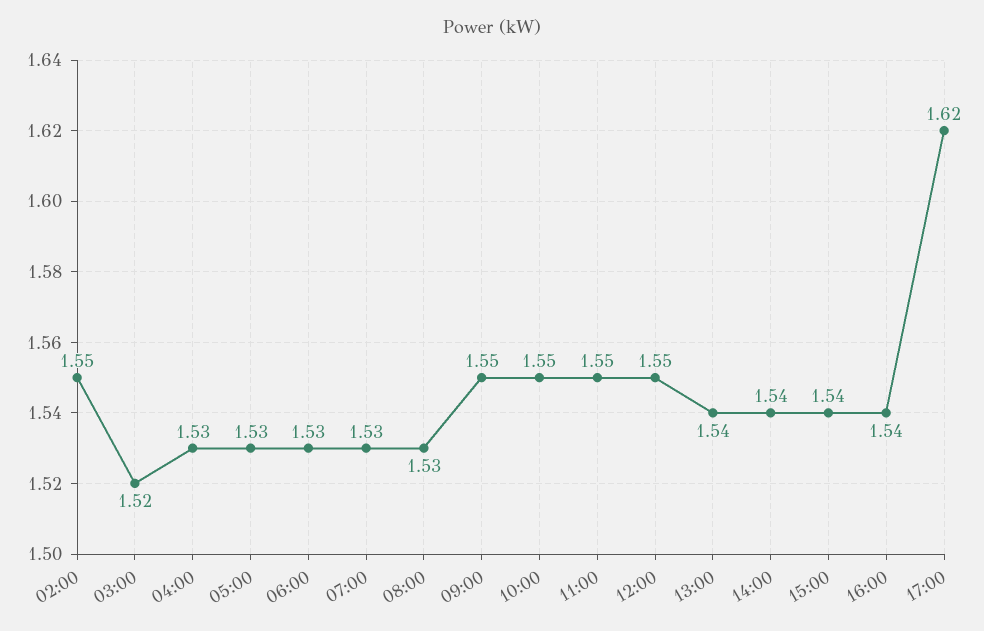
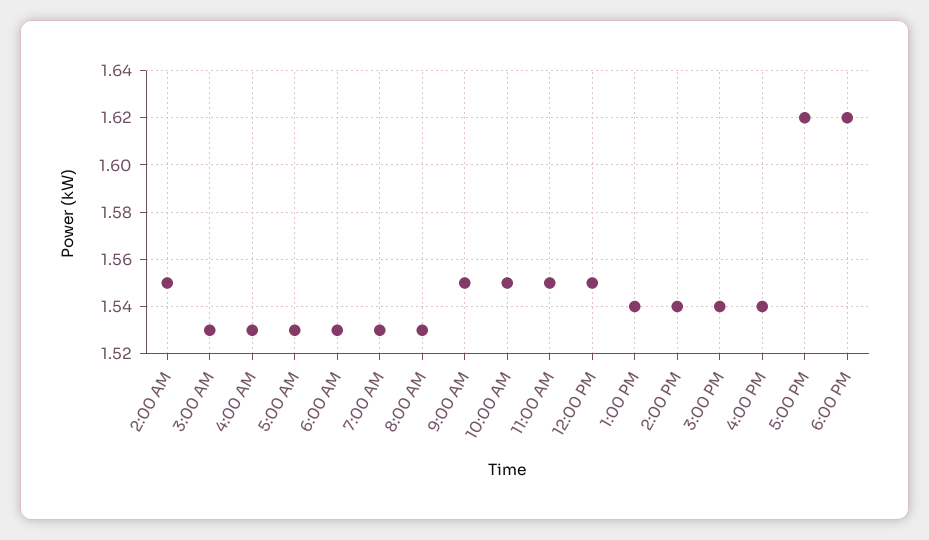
03:00: 1.52 -> 1.53
6:00 PM: none -> 1.62

